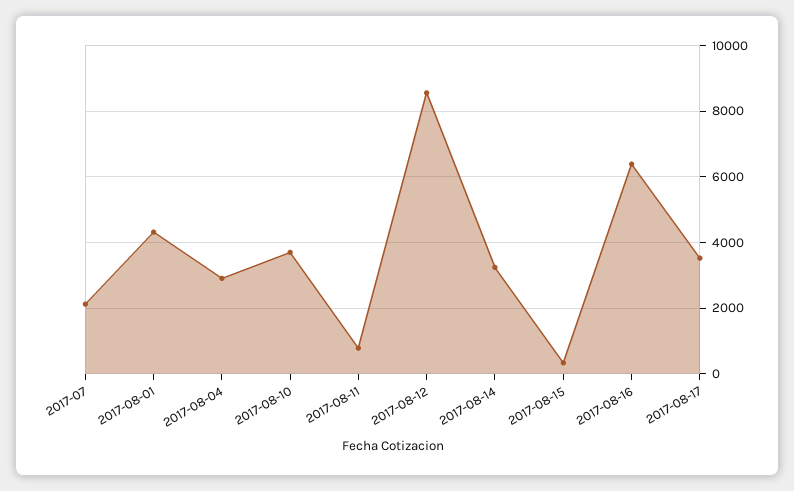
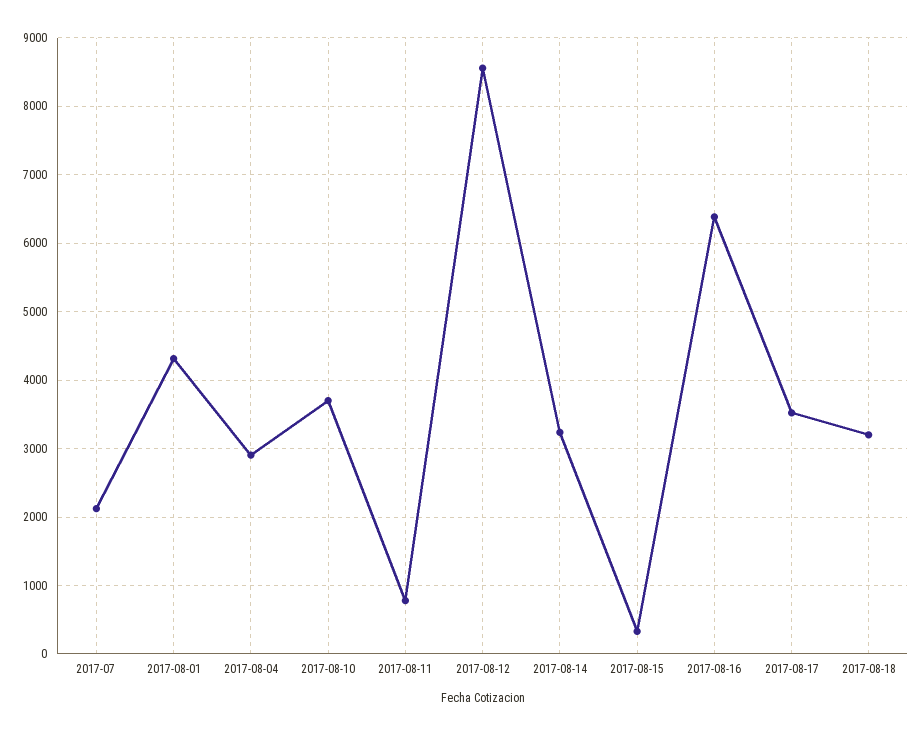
2017-08-18: none -> 3200

